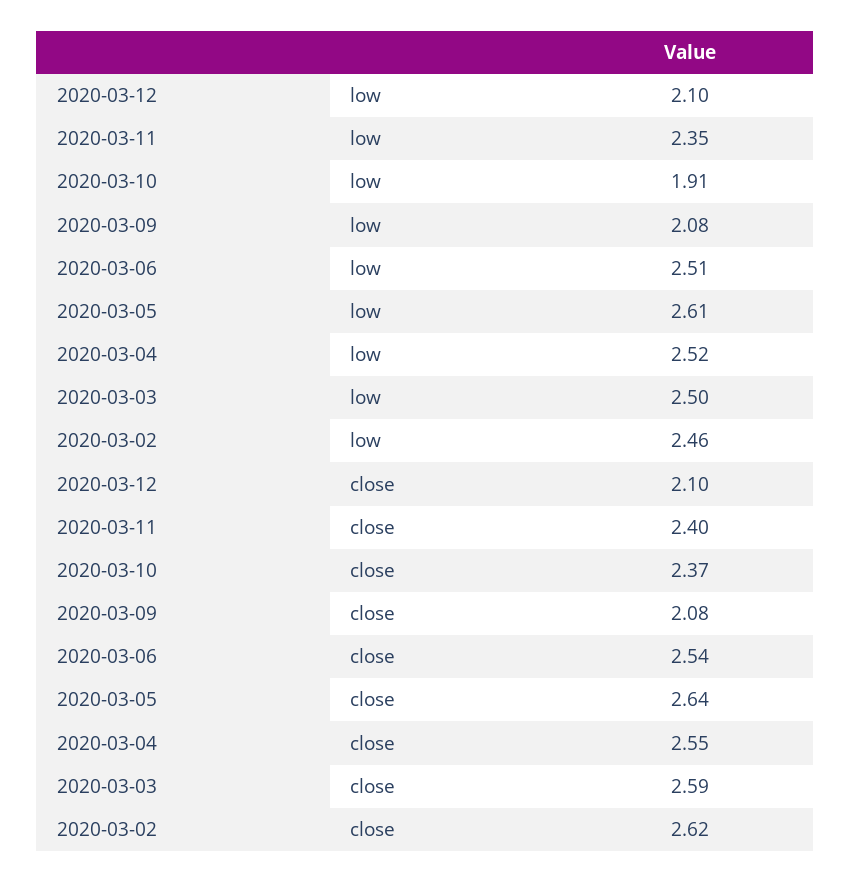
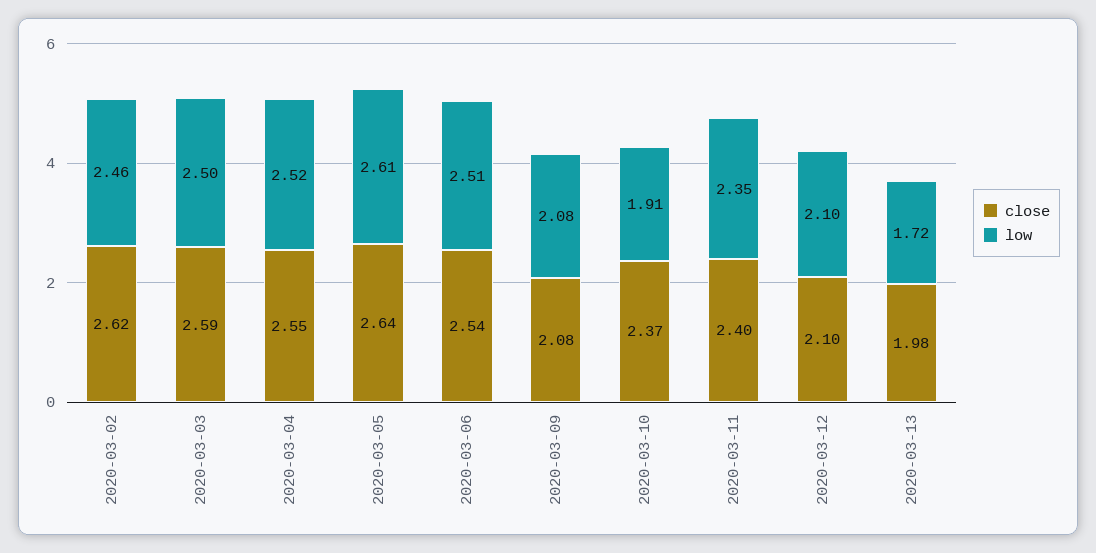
close, 2020-03-13: none -> 1.98
low, 2020-03-13: none -> 1.72

